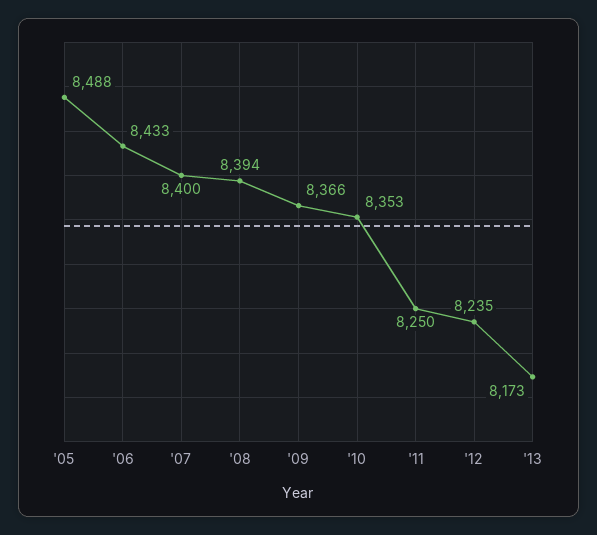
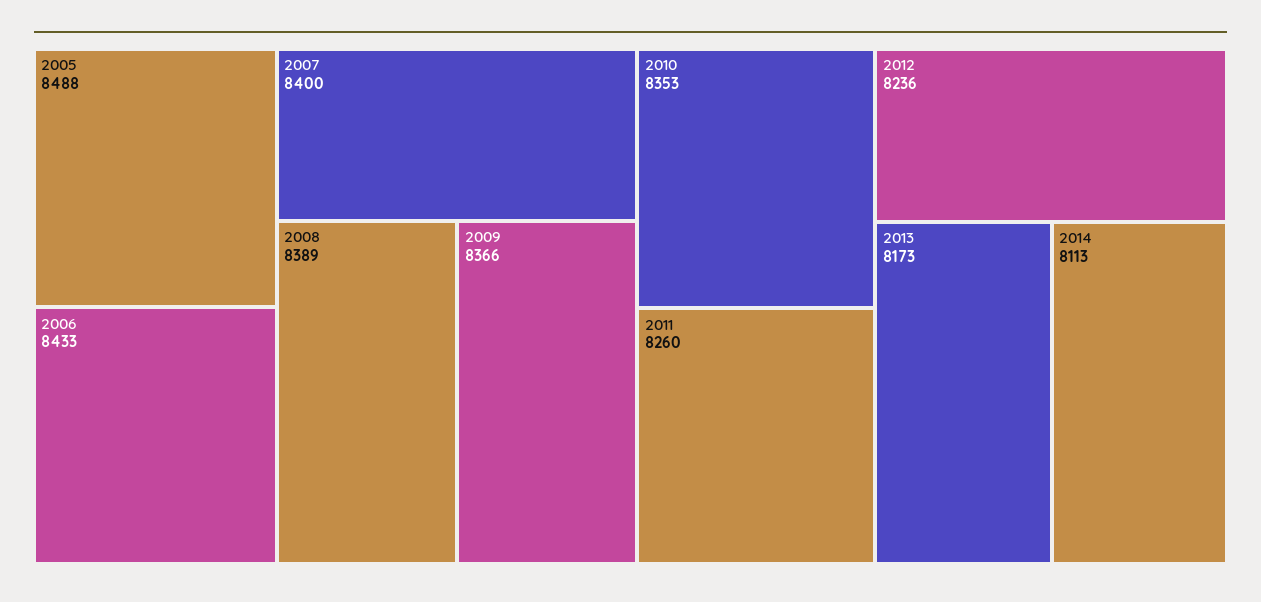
'08: 8394 -> 8389
'11: 8250 -> 8260
'12: 8235 -> 8236
2014: none -> 8113

